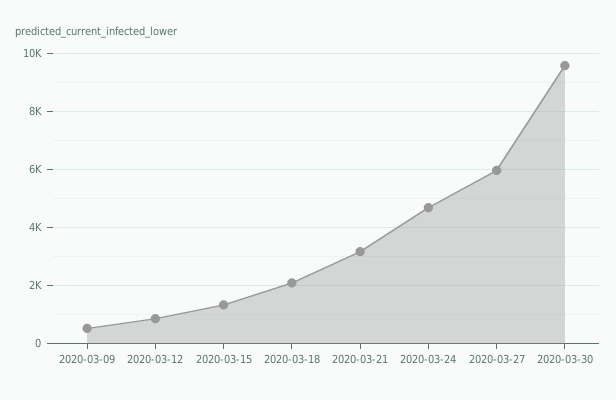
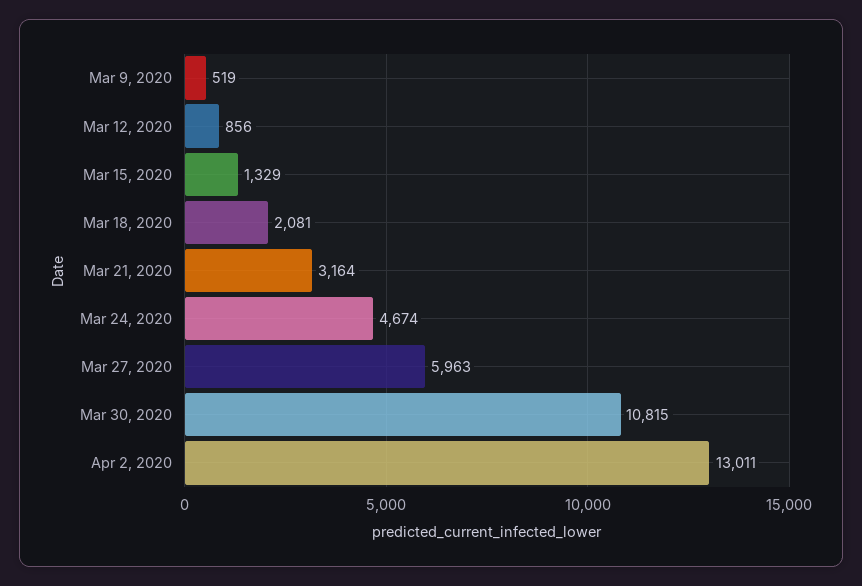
2020-03-30: 9500 -> 10815
Apr 2, 2020: none -> 13011

